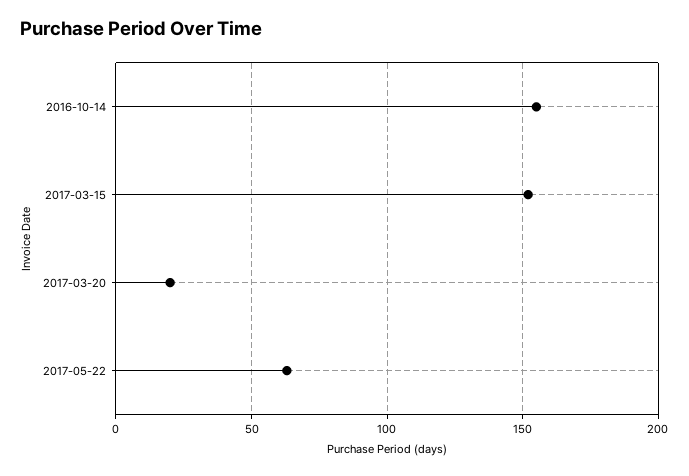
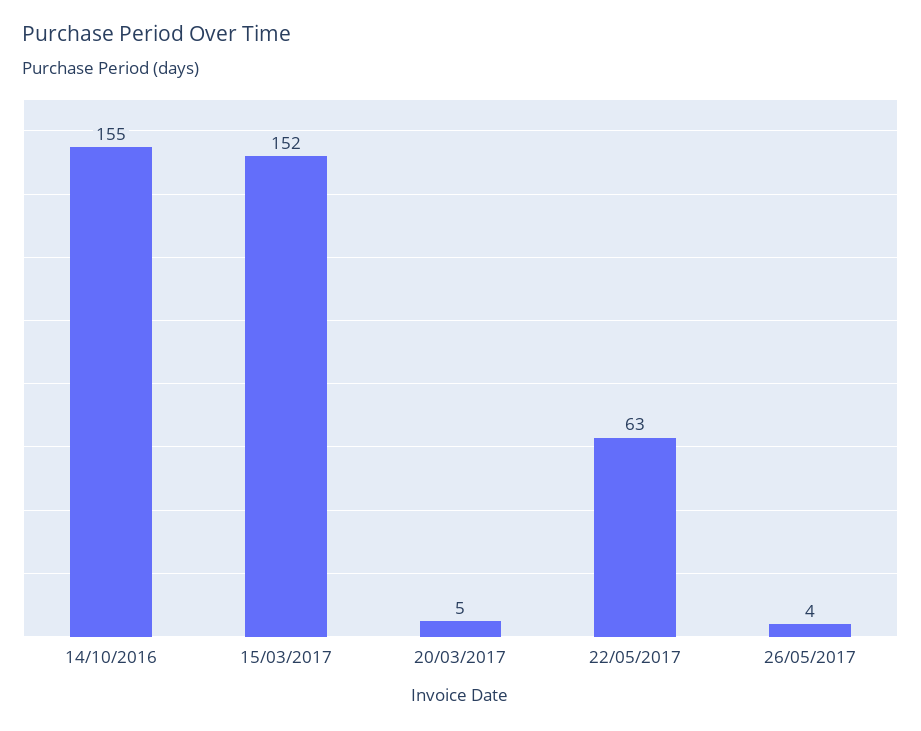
2017-03-20: 20 -> 5
26/05/2017: none -> 4

